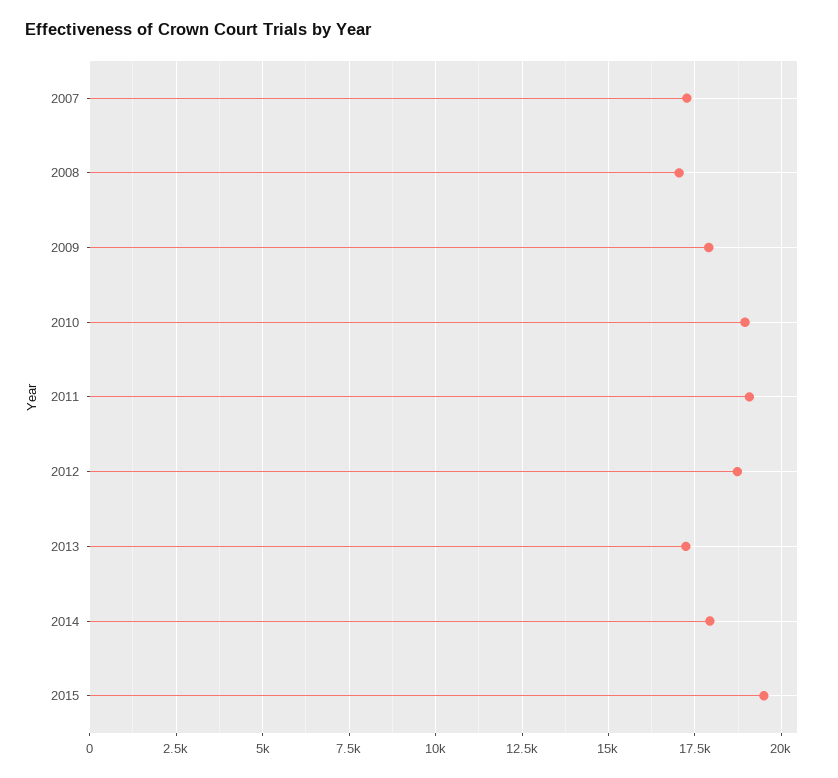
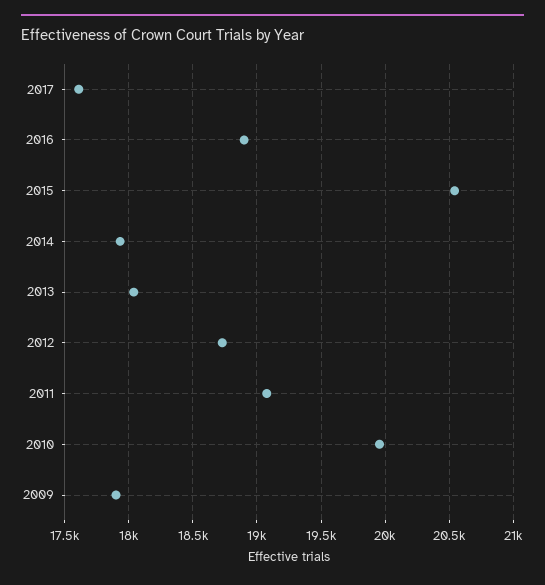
2007: 17250 -> none
2008: 17000 -> none
2010: 19000 -> 19950
2013: 17250 -> 18050
2015: 19500 -> 20550
2017: none -> 17600
2016: none -> 18900

